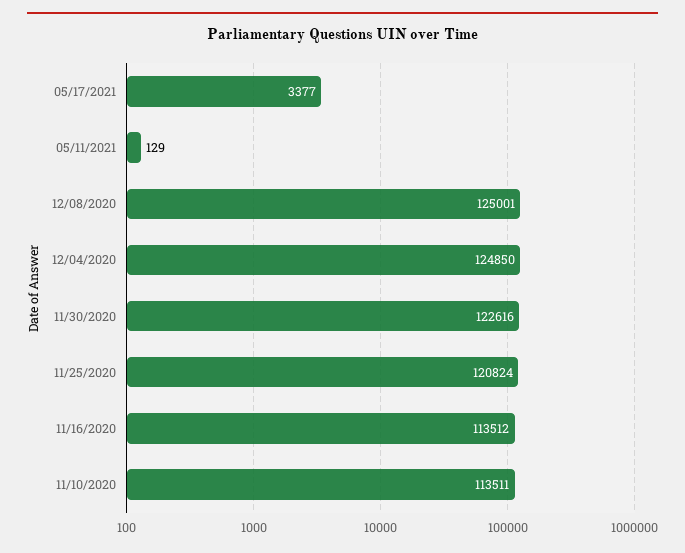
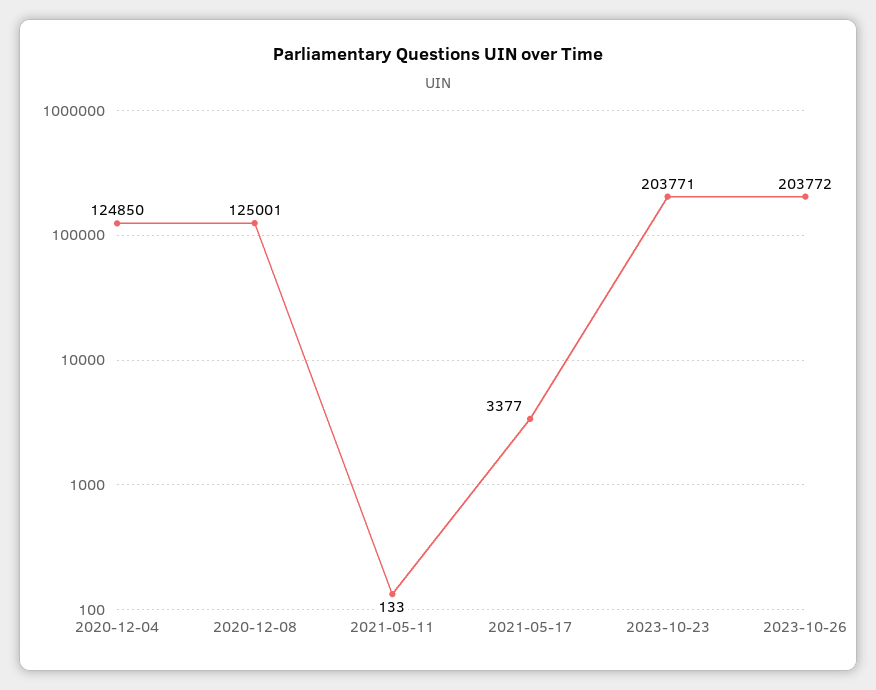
05/11/2021: 129 -> 133
11/30/2020: 122616 -> none
11/25/2020: 120824 -> none
11/16/2020: 113512 -> none
11/10/2020: 113511 -> none
2023-10-23: none -> 203771
2023-10-26: none -> 203772

